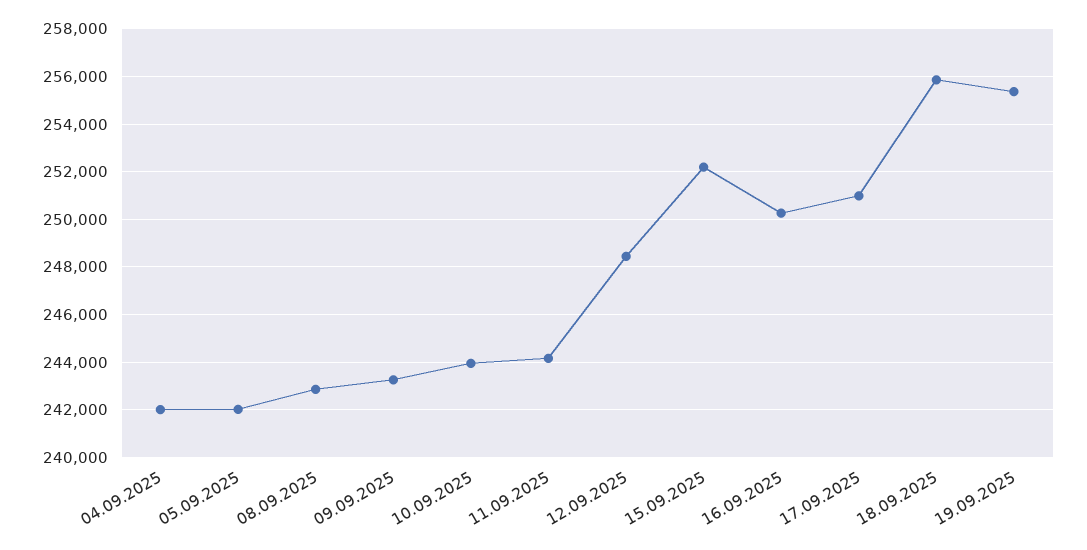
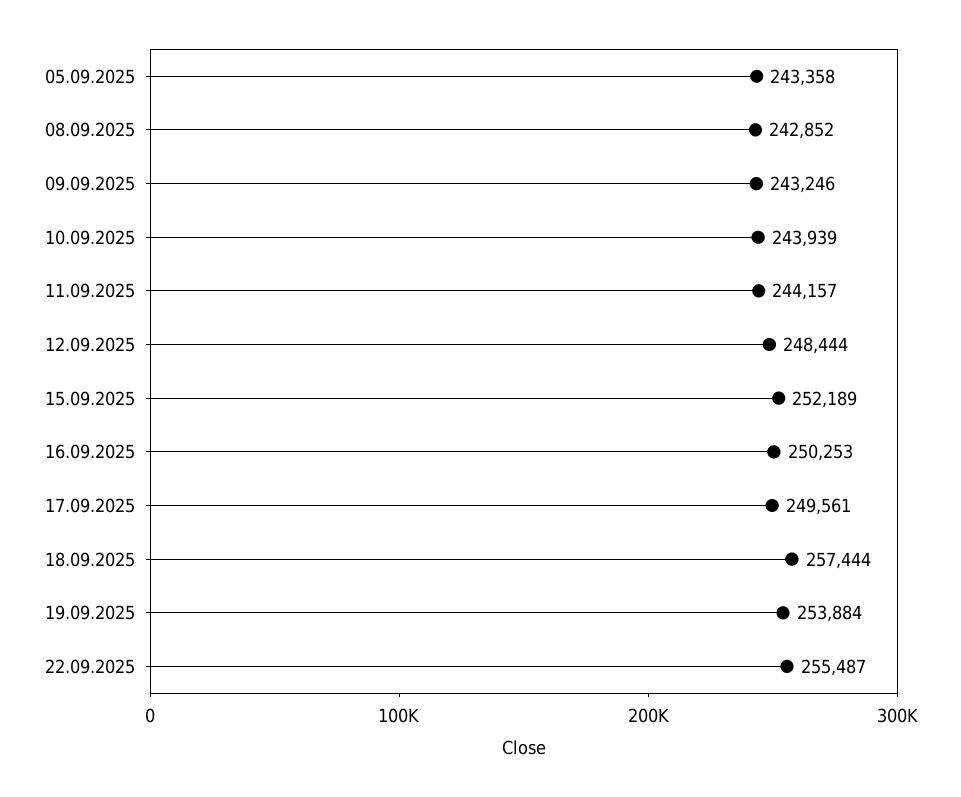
04.09.2025: 242000 -> none
05.09.2025: 242000 -> 243358
17.09.2025: 251000 -> 249561
18.09.2025: 256000 -> 257444
19.09.2025: 255500 -> 253884
22.09.2025: none -> 255487

